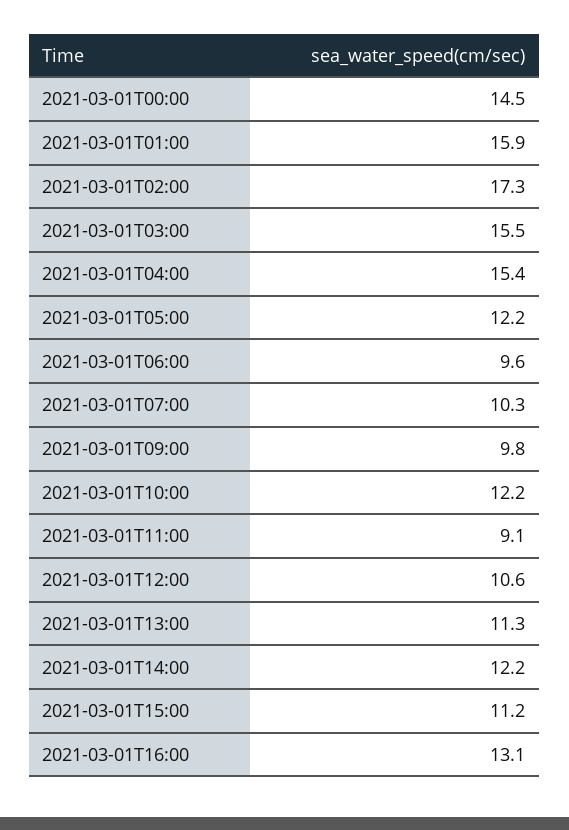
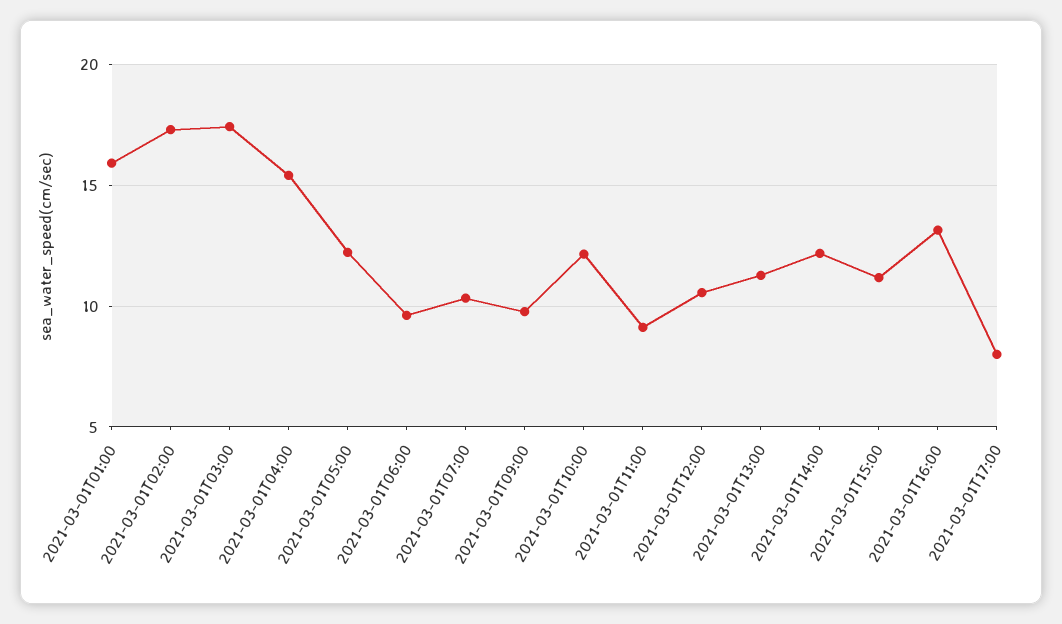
2021-03-01T00:00: 14.5 -> none
2021-03-01T03:00: 15.5 -> 17.5
2021-03-01T17:00: none -> 8

